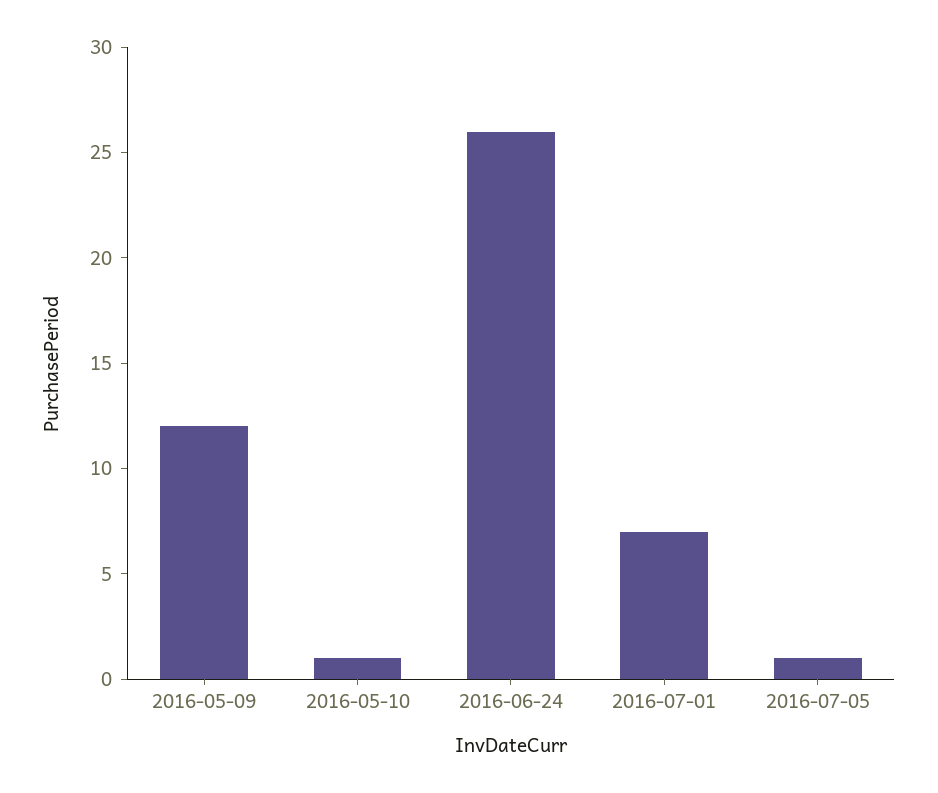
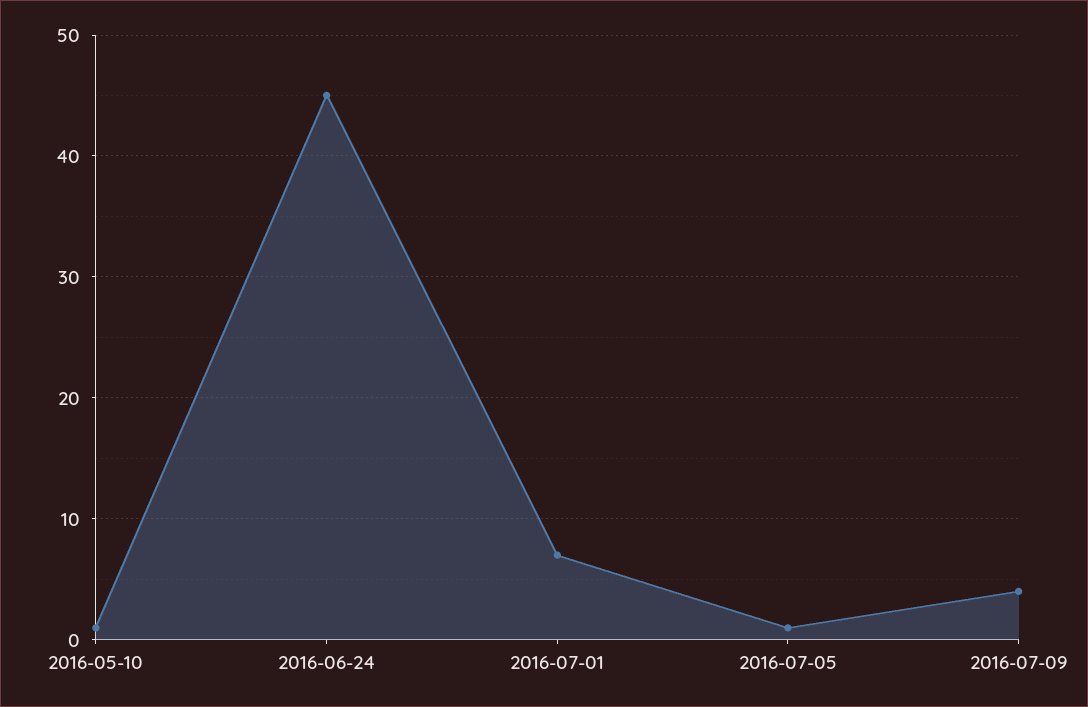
2016-05-09: 12 -> none
2016-06-24: 26 -> 45
2016-07-09: none -> 4

